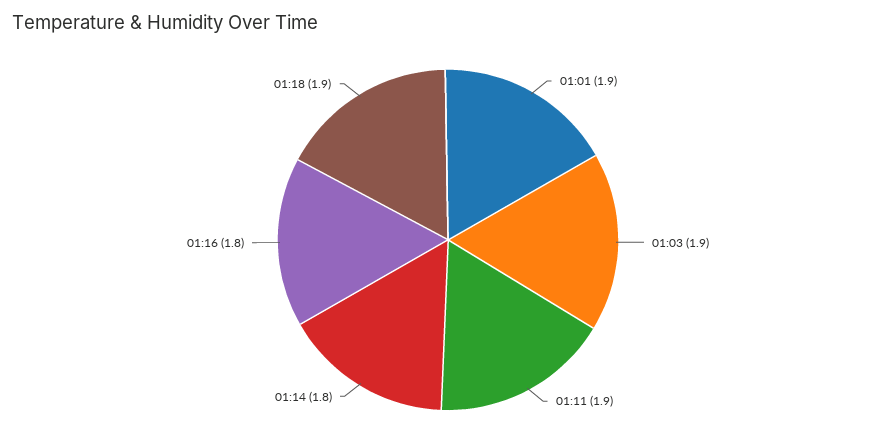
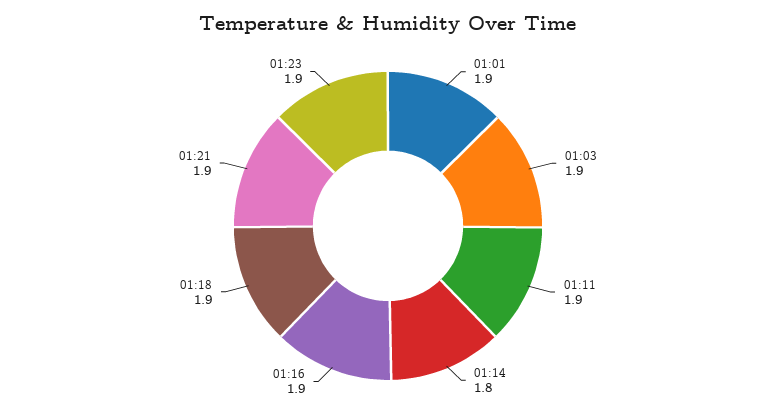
01:16: 1.8 -> 1.9
01:21: none -> 1.9
01:23: none -> 1.9

